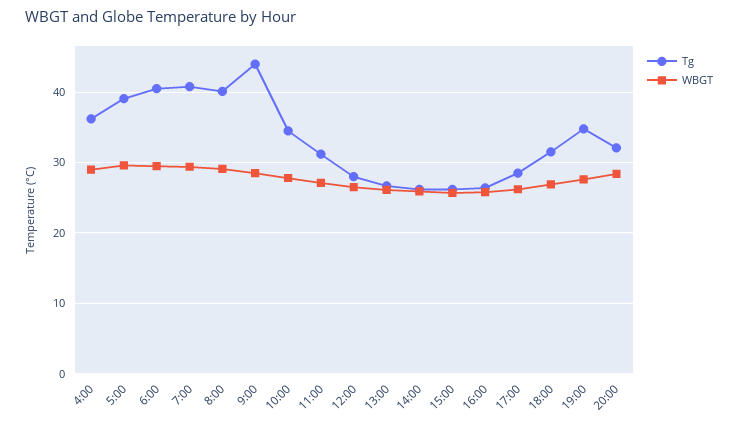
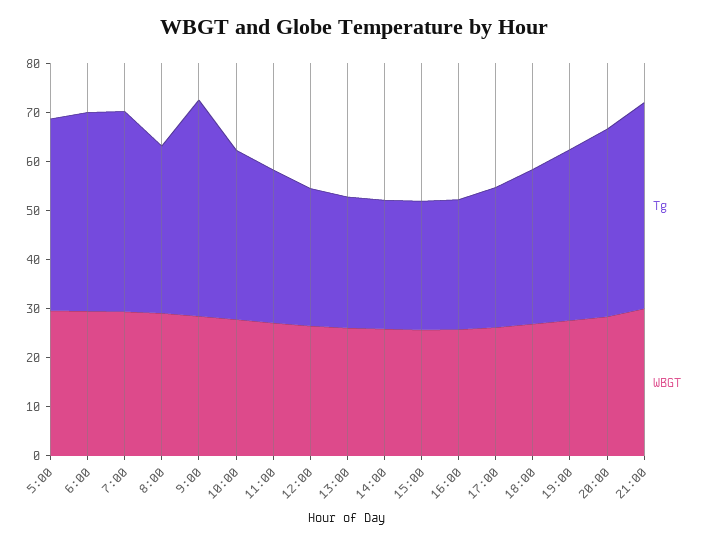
Tg, 4:00: 36 -> none
WBGT, 4:00: 29 -> none
Tg, 8:00: 40 -> 34
Tg, 20:00: 32 -> 38
Tg, 21:00: none -> 42
WBGT, 21:00: none -> 30

